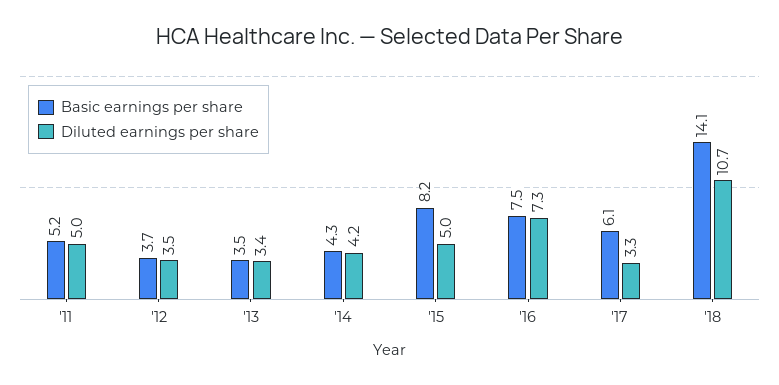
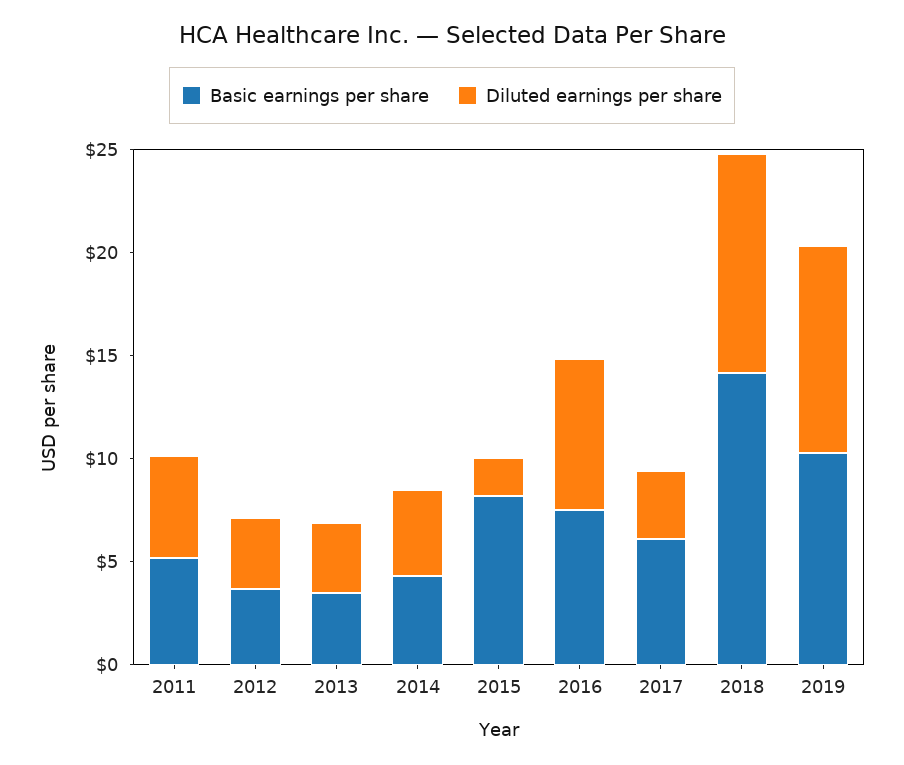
Diluted earnings per share, '15: 5 -> 2
Basic earnings per share, 2019: none -> 10
Diluted earnings per share, 2019: none -> 10

